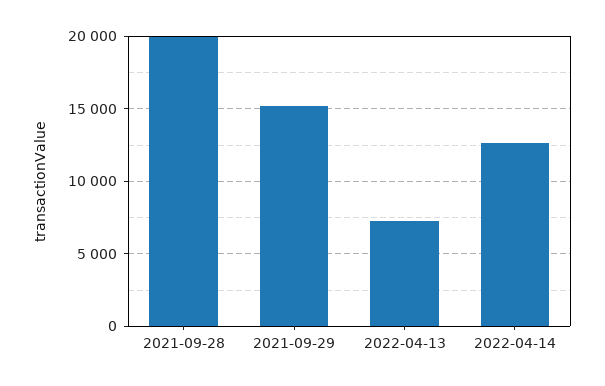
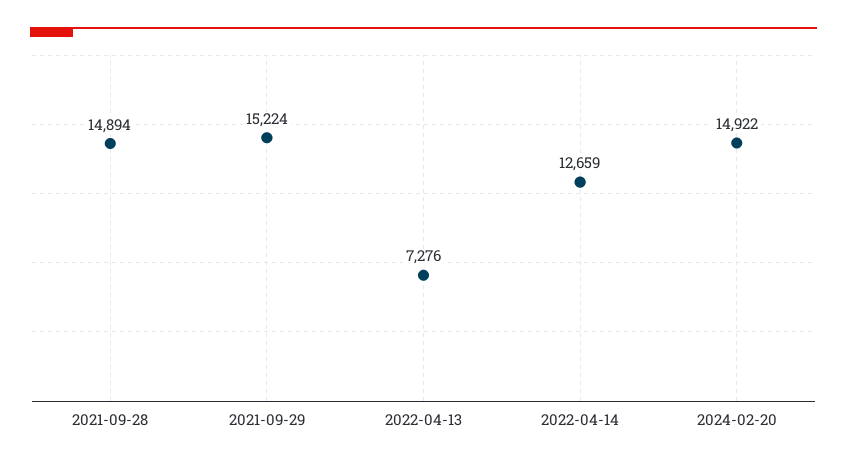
2021-09-28: 20000 -> 14894
2024-02-20: none -> 14922

